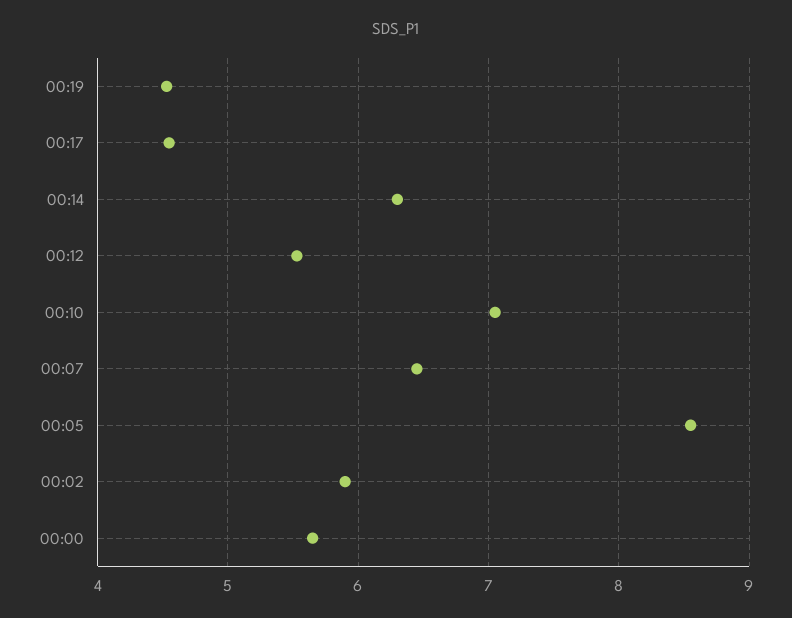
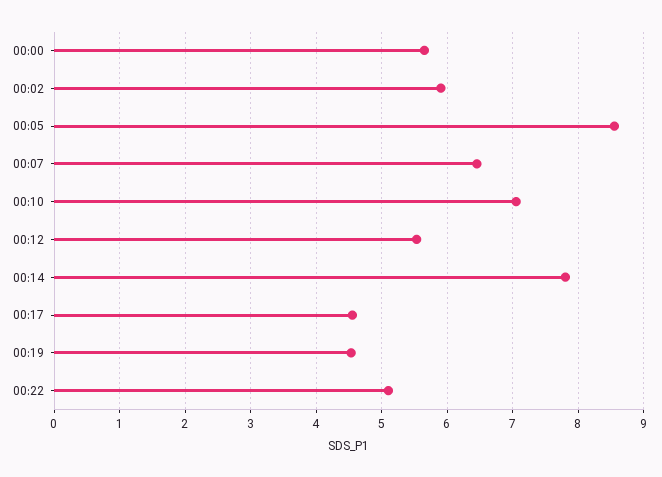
00:14: 6.3 -> 7.8
00:22: none -> 5.1

